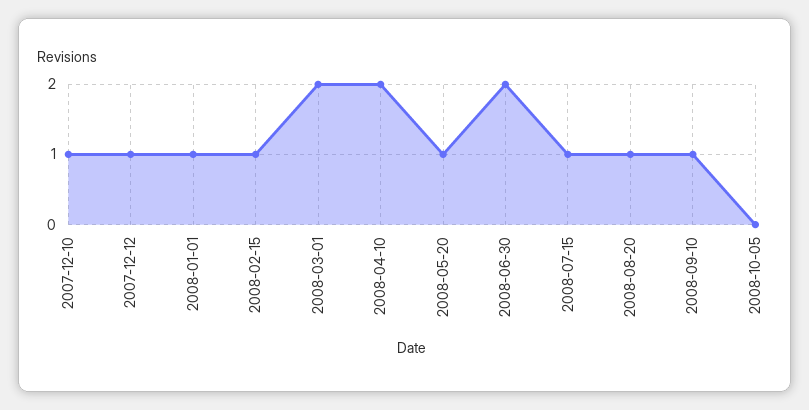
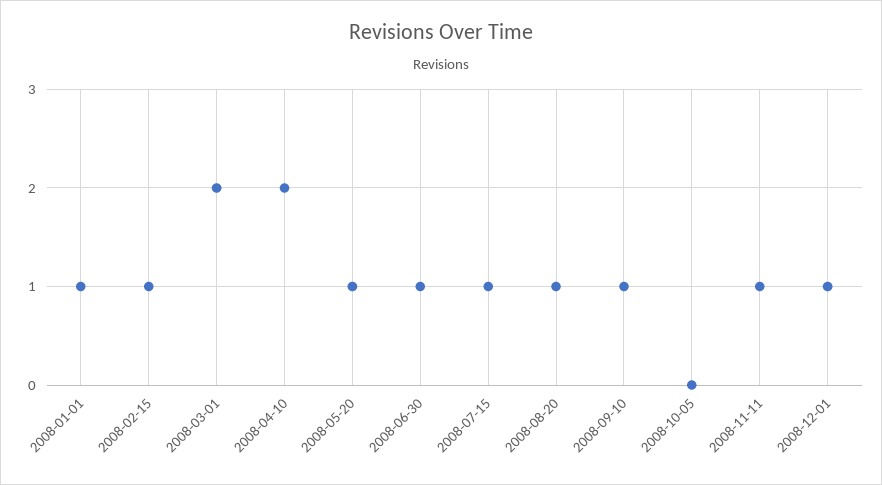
2007-12-10: 1 -> none
2007-12-12: 1 -> none
2008-06-30: 2 -> 1
2008-11-11: none -> 1
2008-12-01: none -> 1

